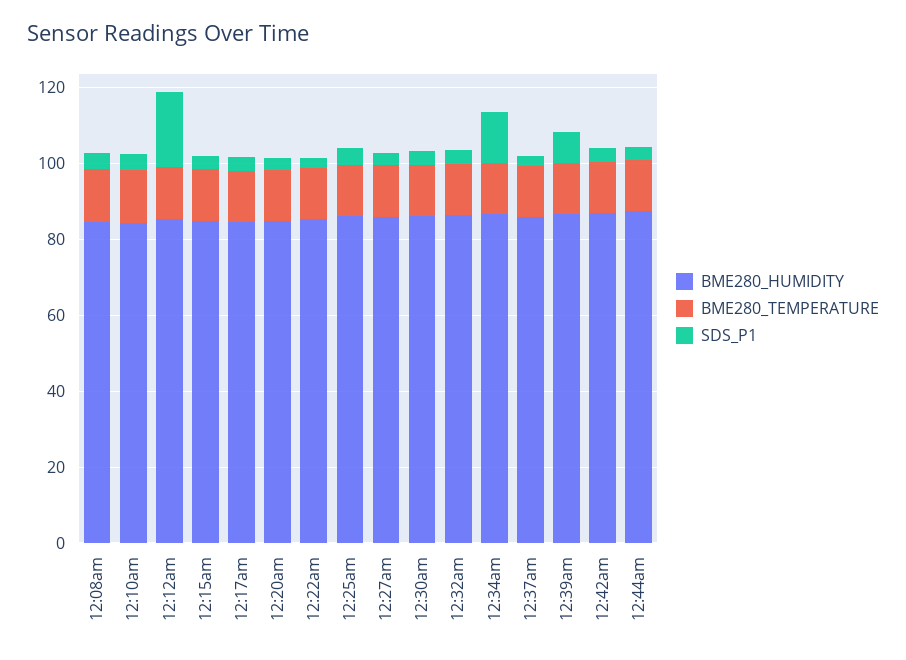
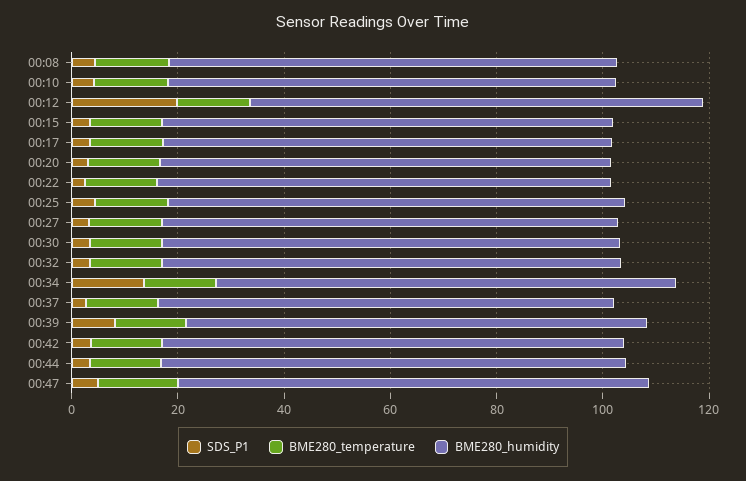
SDS_P1, 00:47: none -> 5
BME280_TEMPERATURE, 00:47: none -> 15
BME280_HUMIDITY, 00:47: none -> 90

